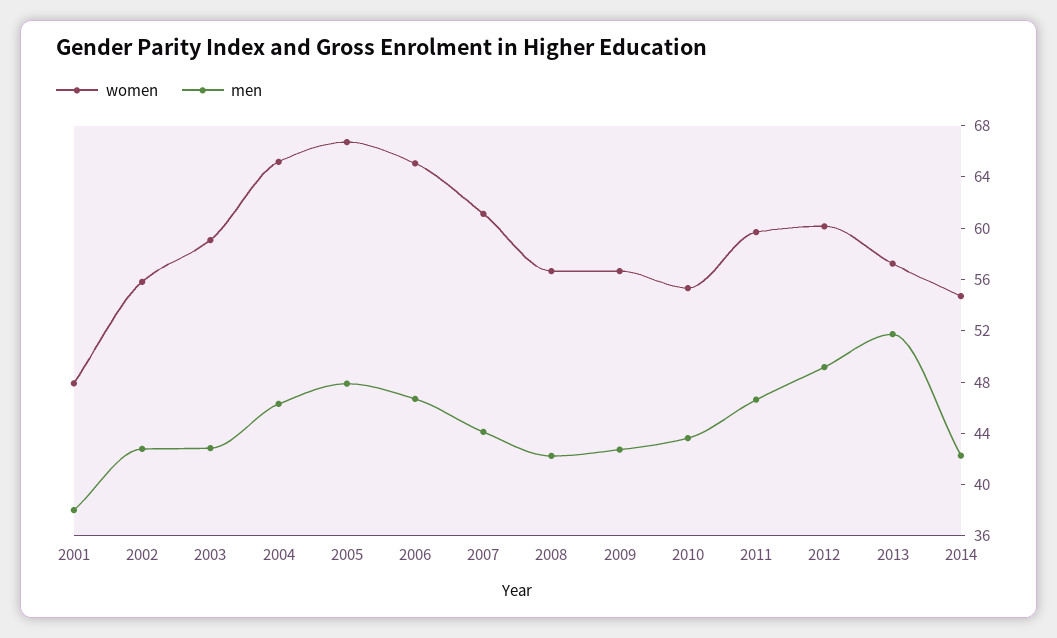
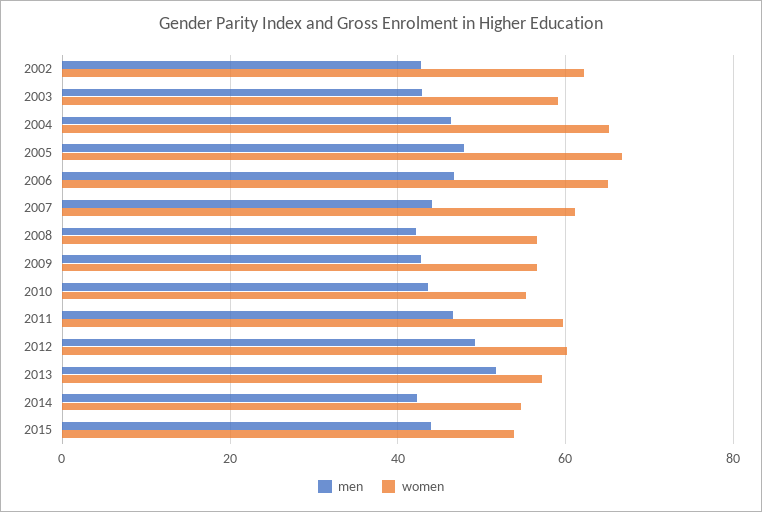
women, 2001: 48 -> none
men, 2001: 38 -> none
women, 2002: 56 -> 62
men, 2015: none -> 44
women, 2015: none -> 54

